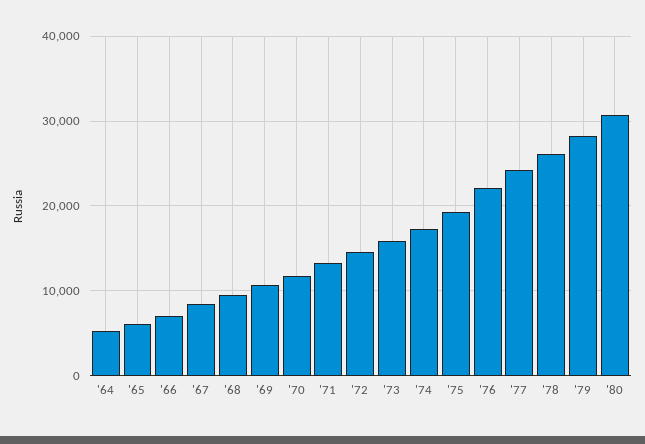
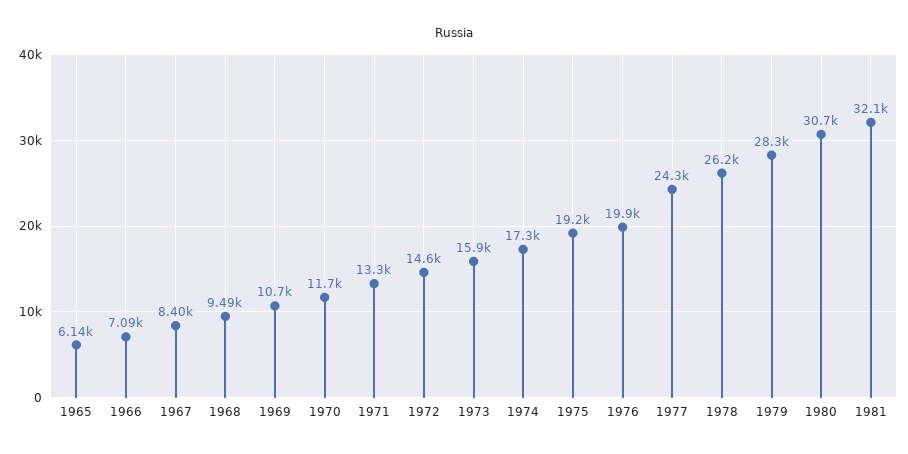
'64: 5000 -> none
'76: 22000 -> 19900
1981: none -> 32100

